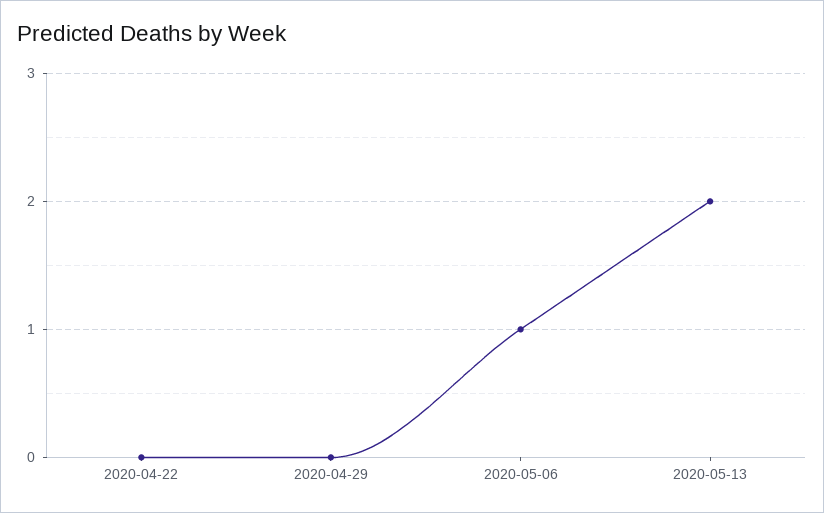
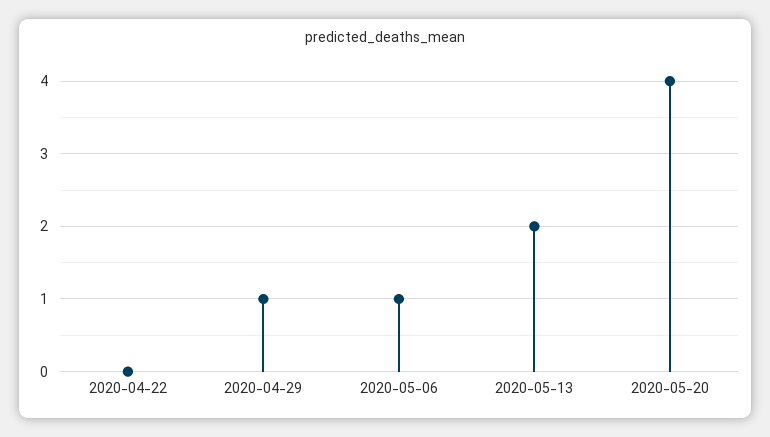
2020-04-29: 0 -> 1
2020-05-20: none -> 4

